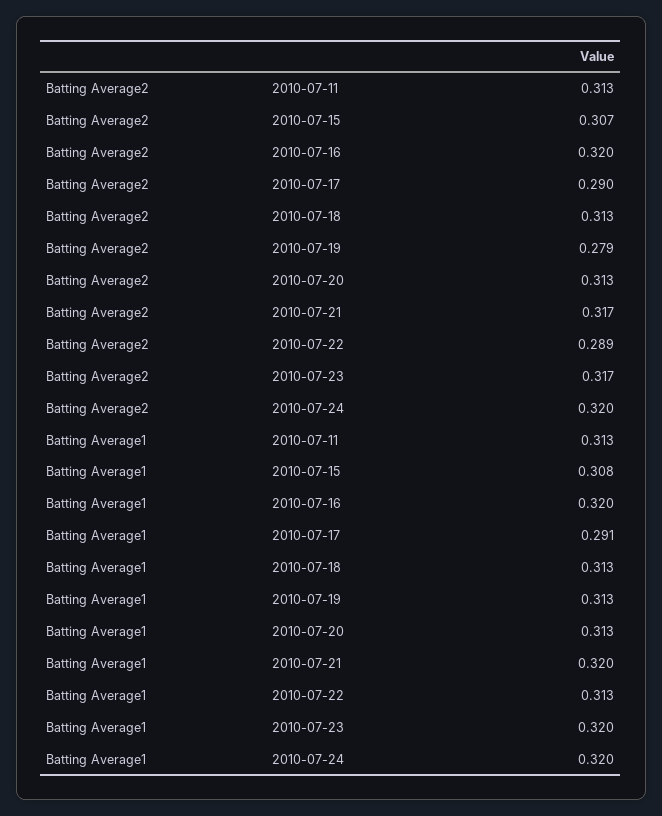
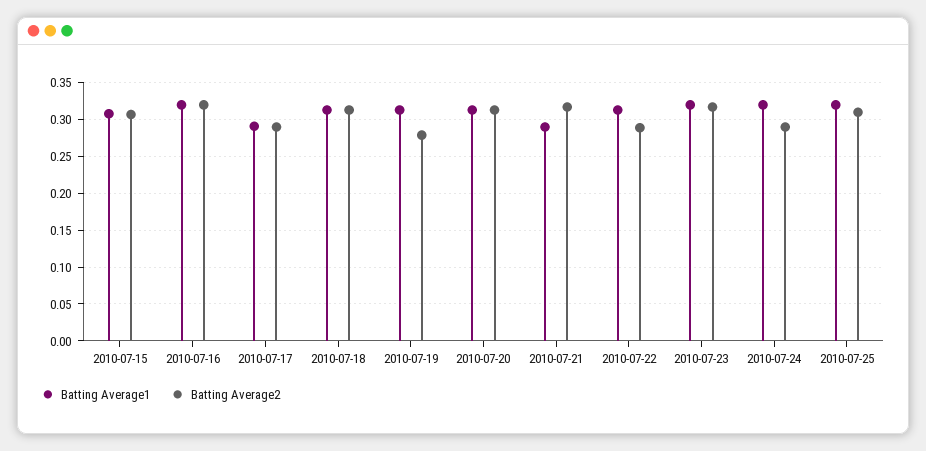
Batting Average2, 2010-07-11: 0.313 -> none
Batting Average2, 2010-07-24: 0.32 -> 0.29
Batting Average1, 2010-07-11: 0.313 -> none
Batting Average1, 2010-07-21: 0.32 -> 0.29
Batting Average1, 2010-07-25: none -> 0.32
Batting Average2, 2010-07-25: none -> 0.31

